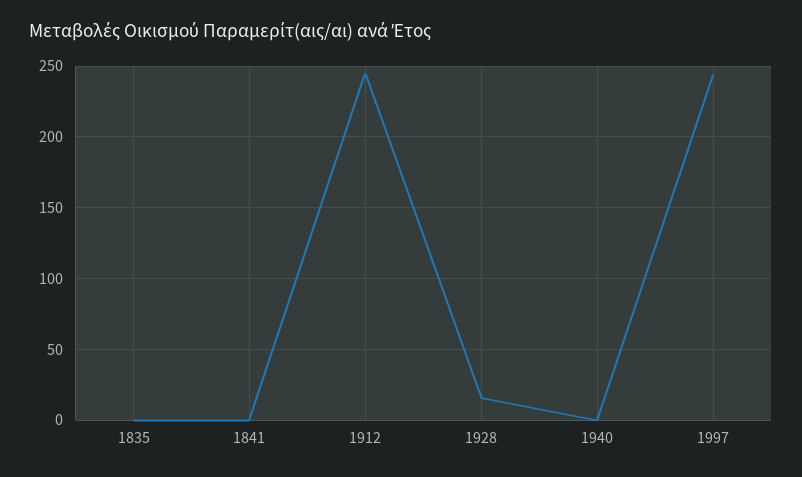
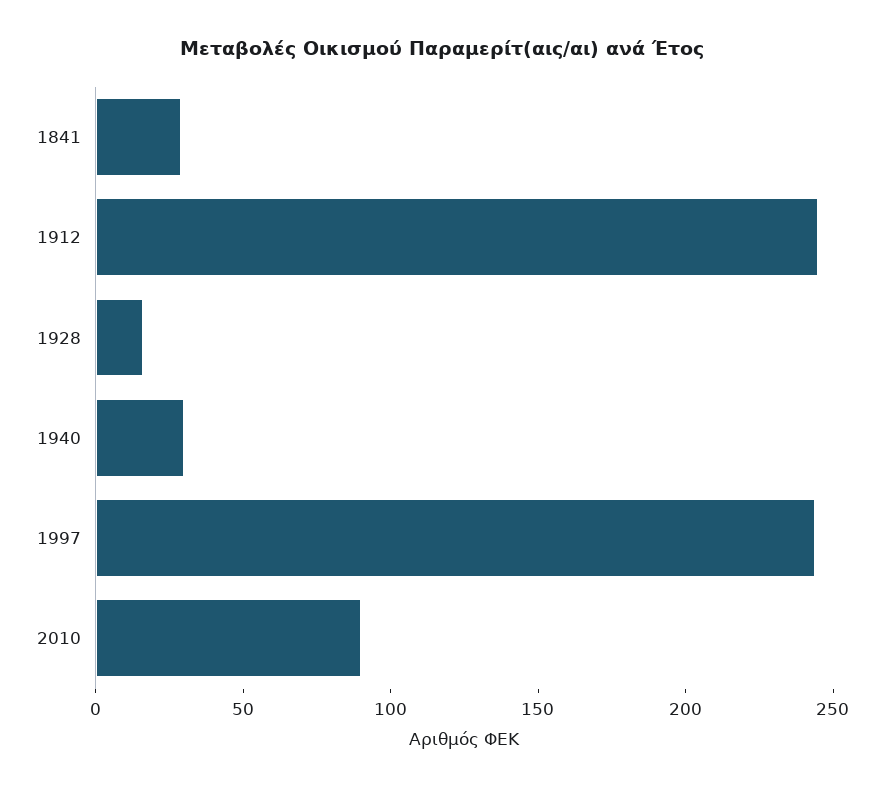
1835: 0 -> none
1841: 0 -> 30
1940: 0 -> 30
2010: none -> 90

